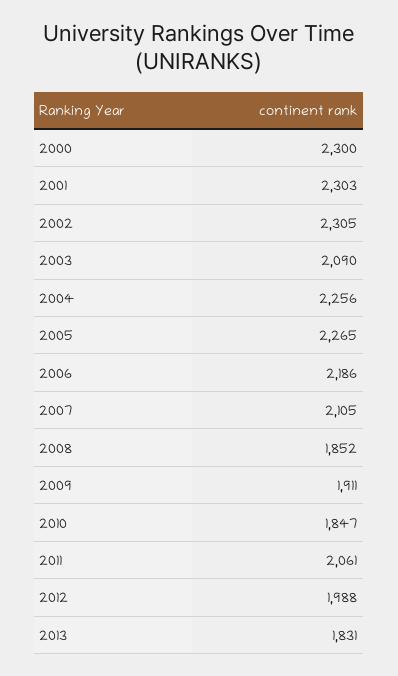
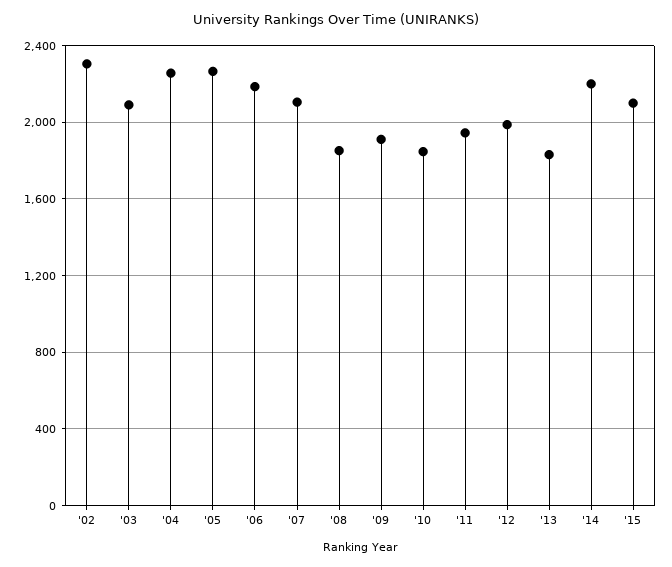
2000: 2300 -> none
2001: 2303 -> none
2011: 2061 -> 1950
'14: none -> 2200
'15: none -> 2100

